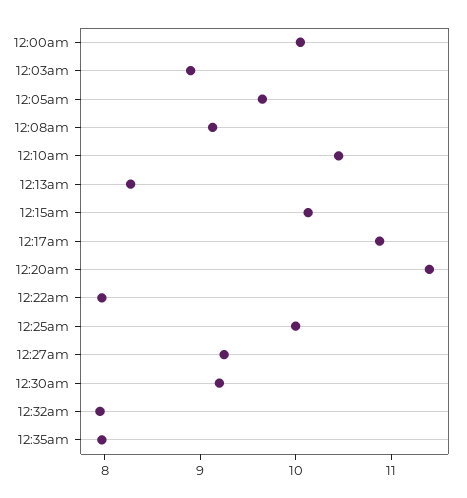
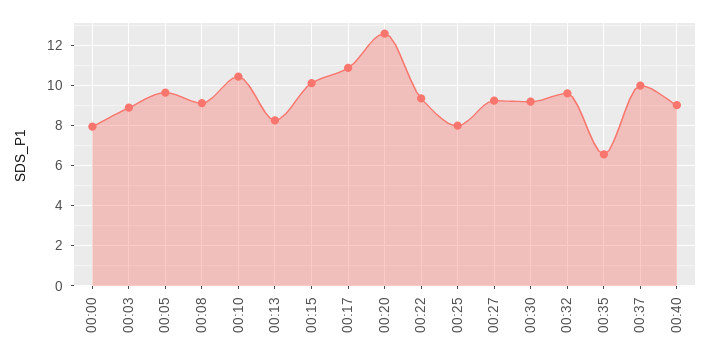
12:00am: 10 -> 8
12:20am: 11.4 -> 12.5
12:22am: 8 -> 9.5
12:25am: 10 -> 8
12:32am: 8 -> 9.5
12:35am: 8 -> 6.5
00:37: none -> 10
00:40: none -> 9

